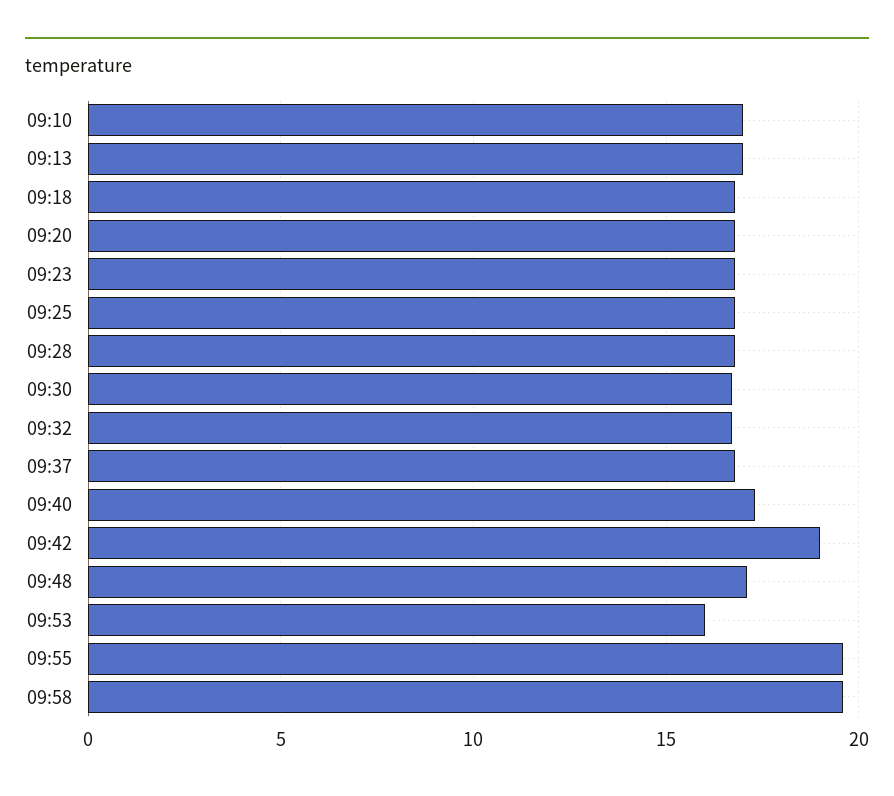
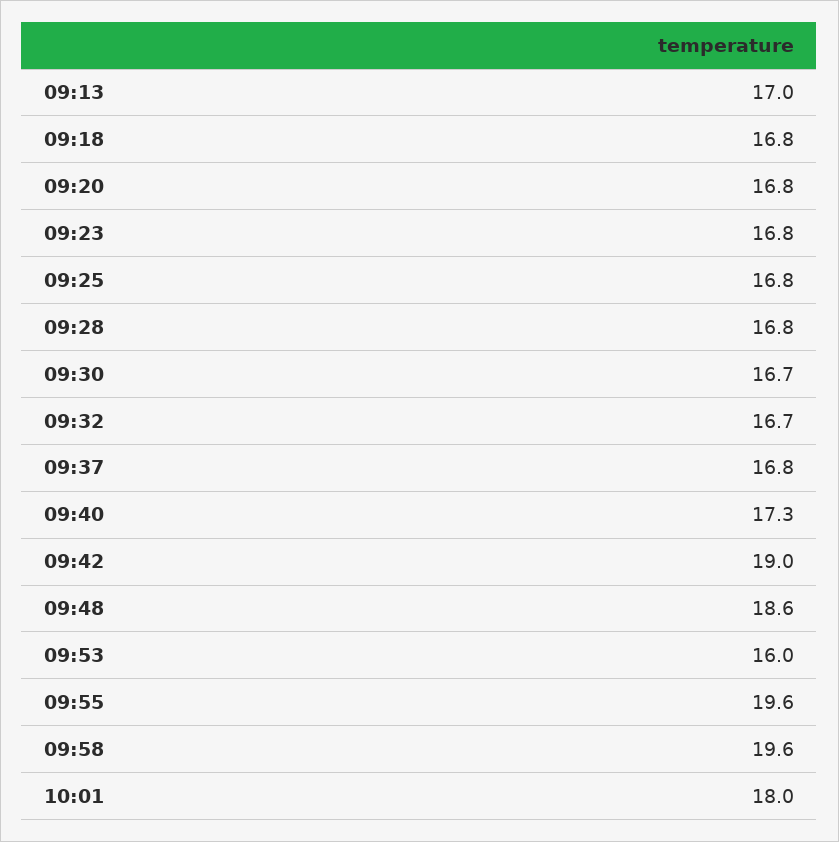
09:10: 17 -> none
09:48: 17 -> 18.6
10:01: none -> 18

